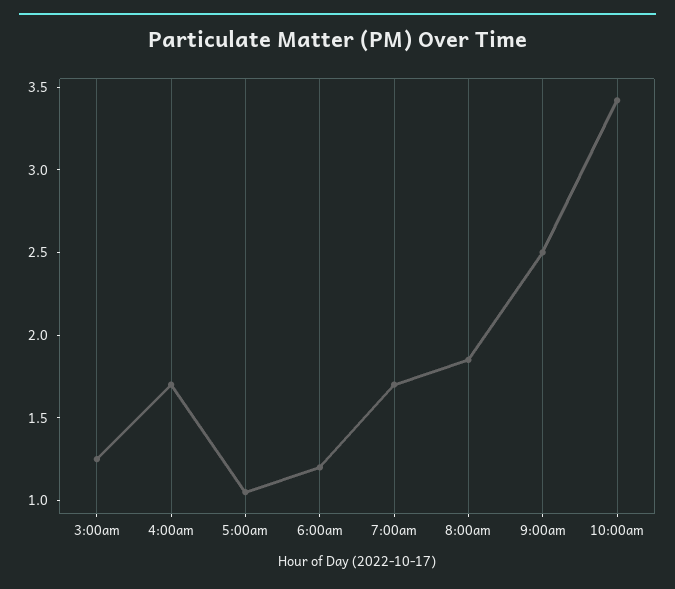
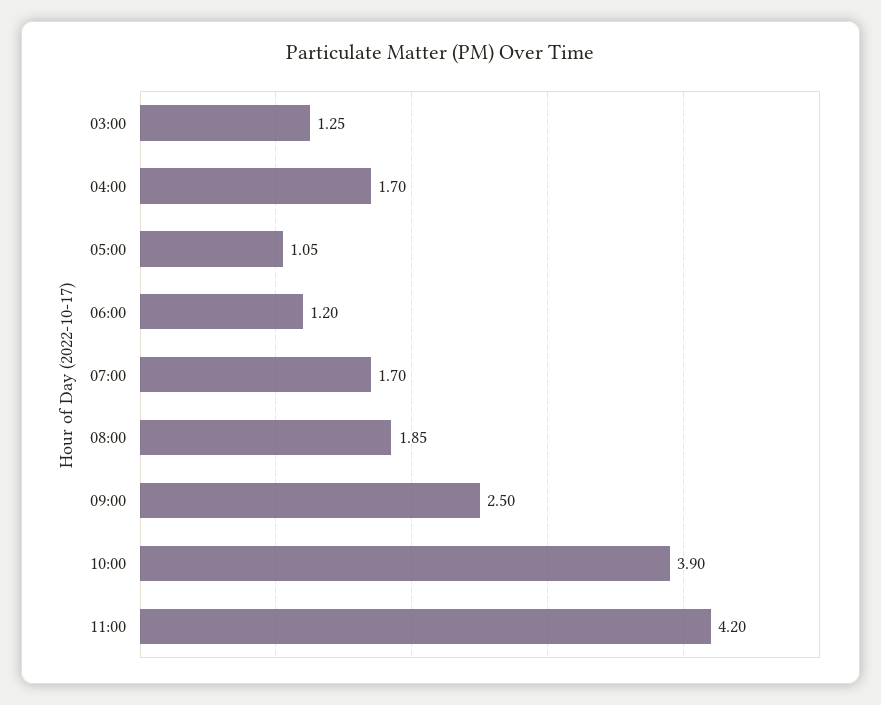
10:00am: 3.4 -> 3.9
11:00: none -> 4.2

